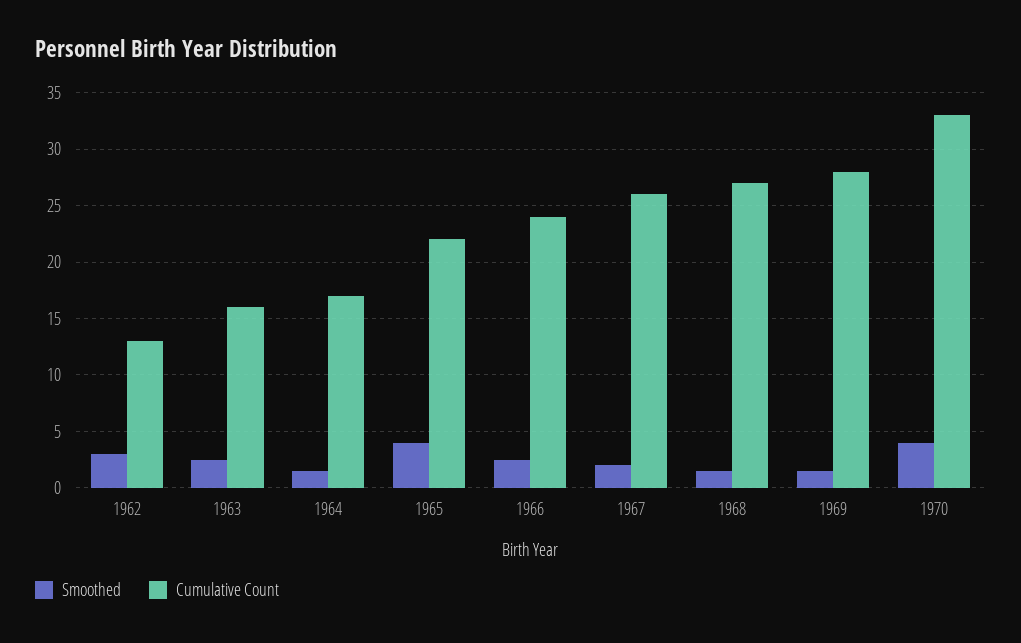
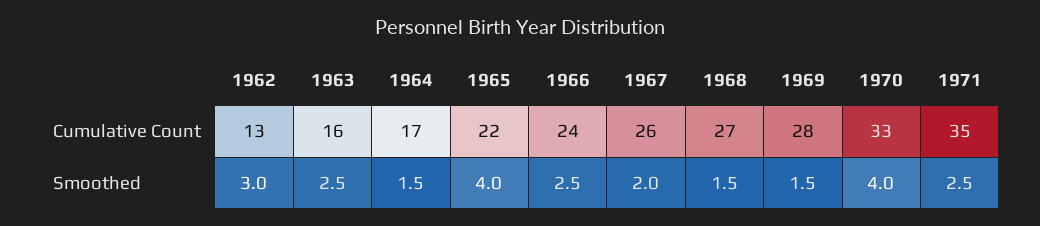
Cumulative Count, 1971: none -> 35
Smoothed, 1971: none -> 2.5

